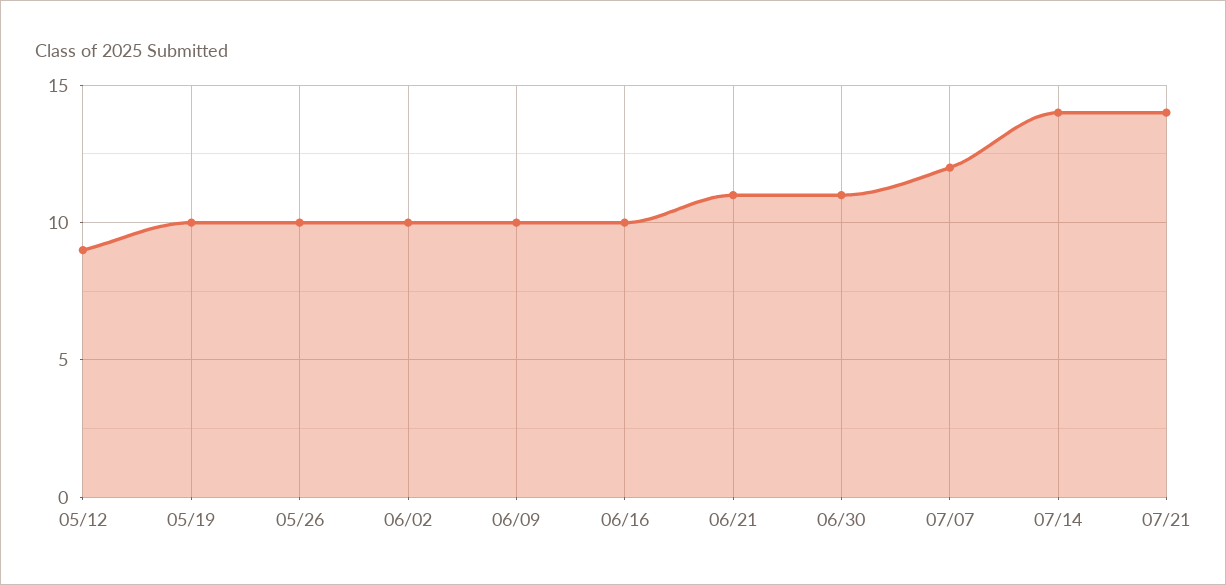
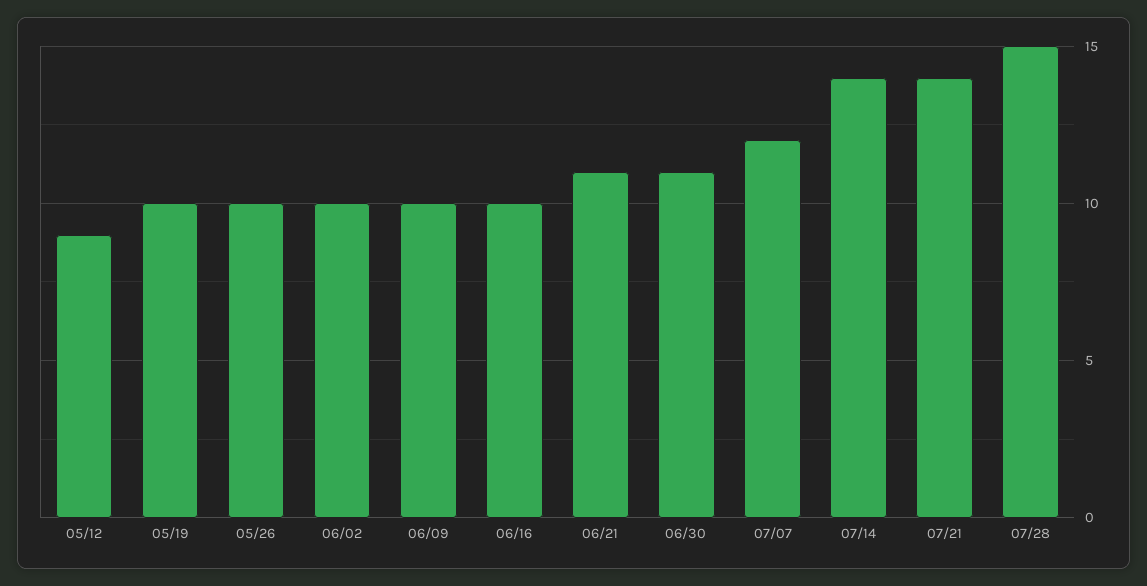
07/28: none -> 15

